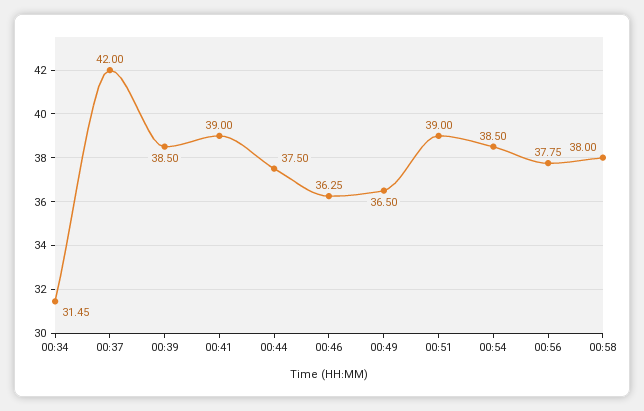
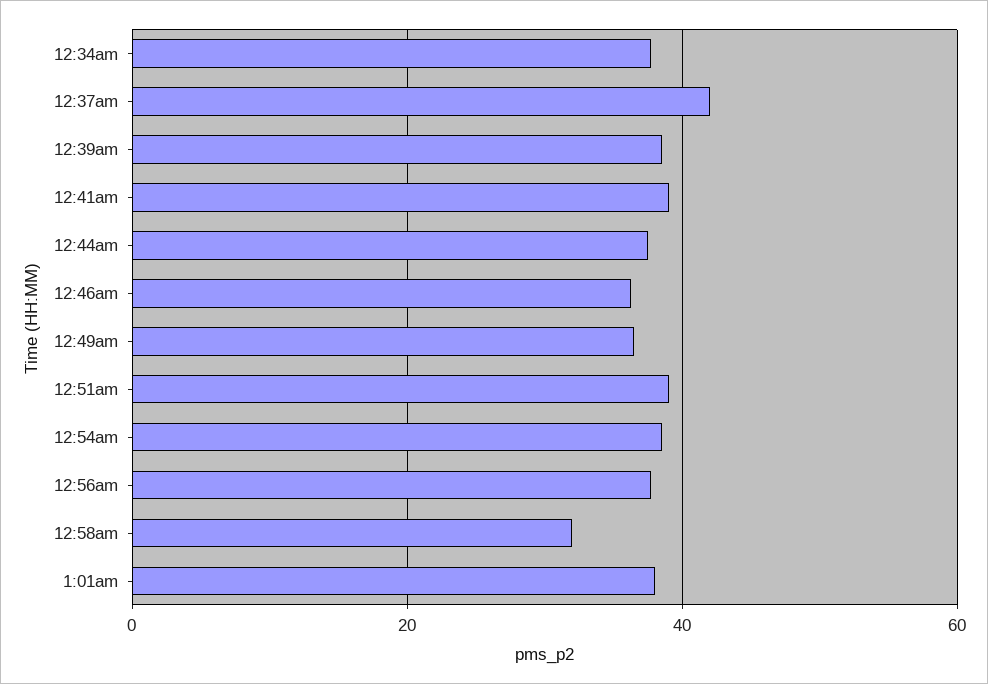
00:34: 31.45 -> 38
00:58: 38 -> 32
1:01am: none -> 38

